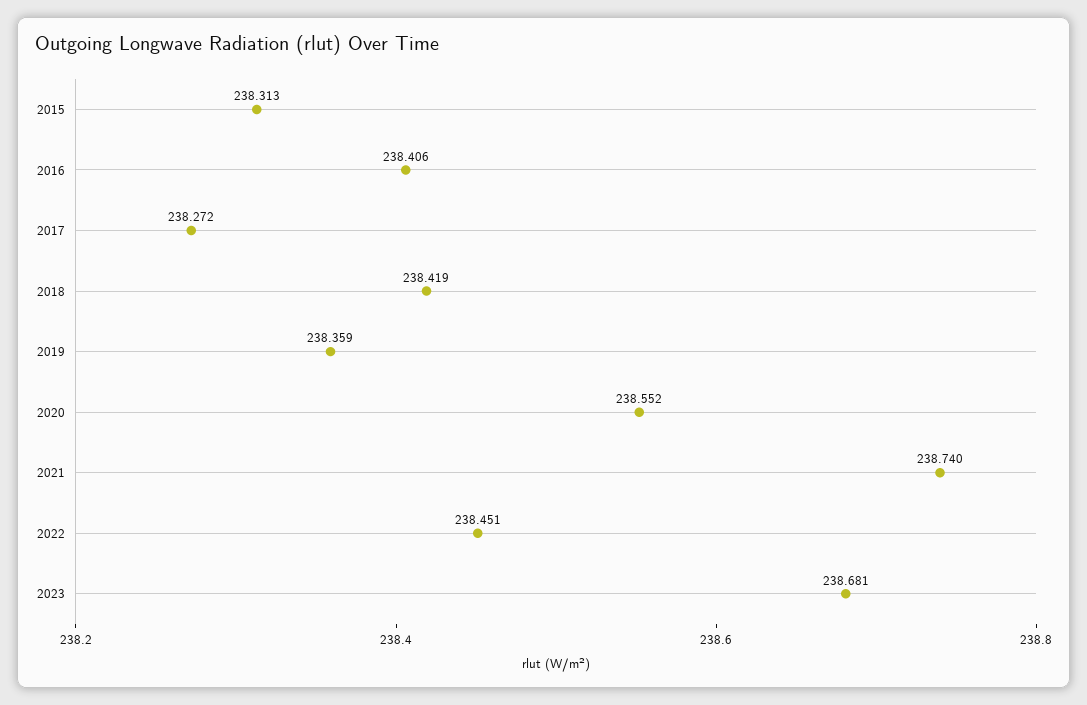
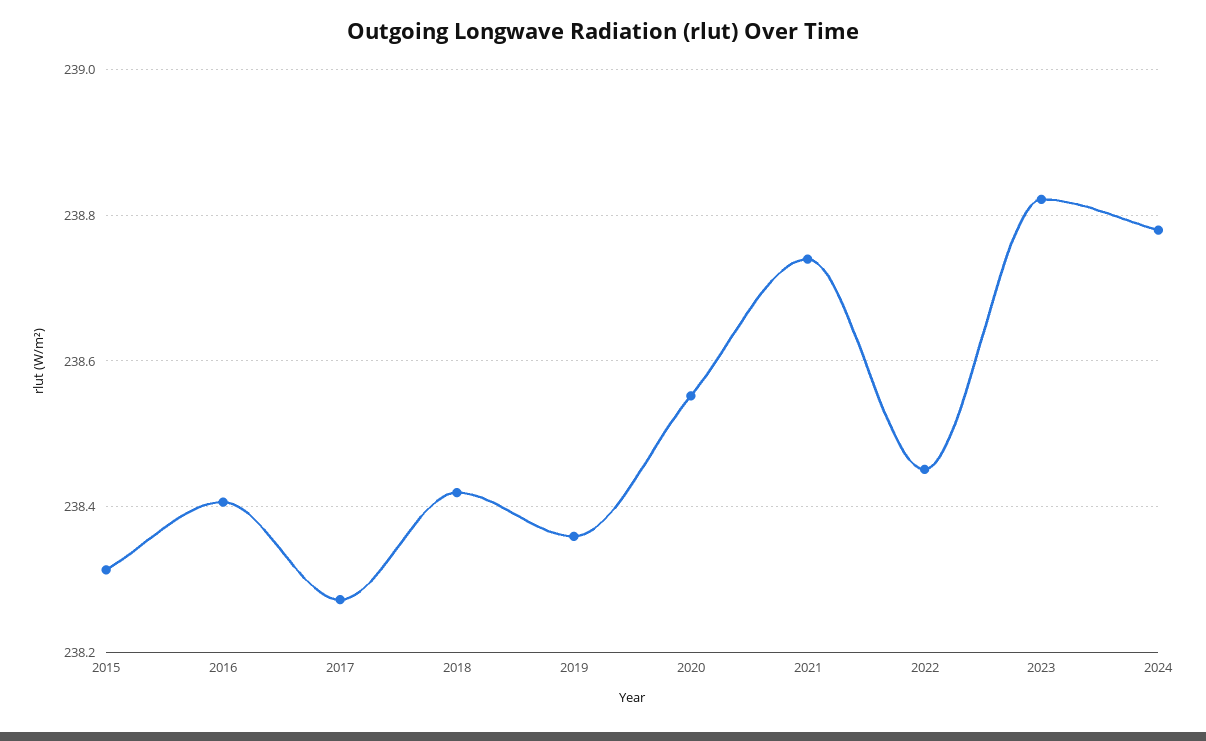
2023: 238.681 -> 238.82
2024: none -> 238.78

